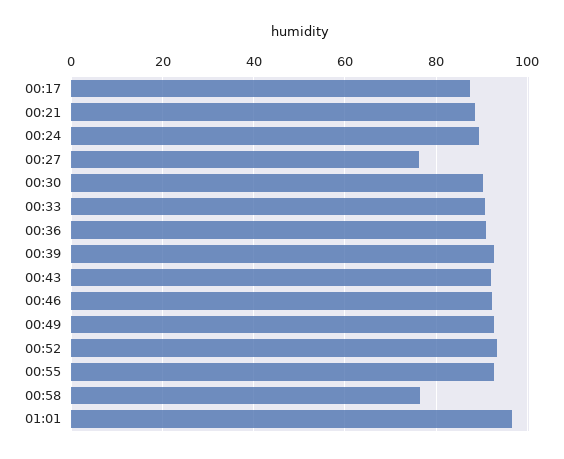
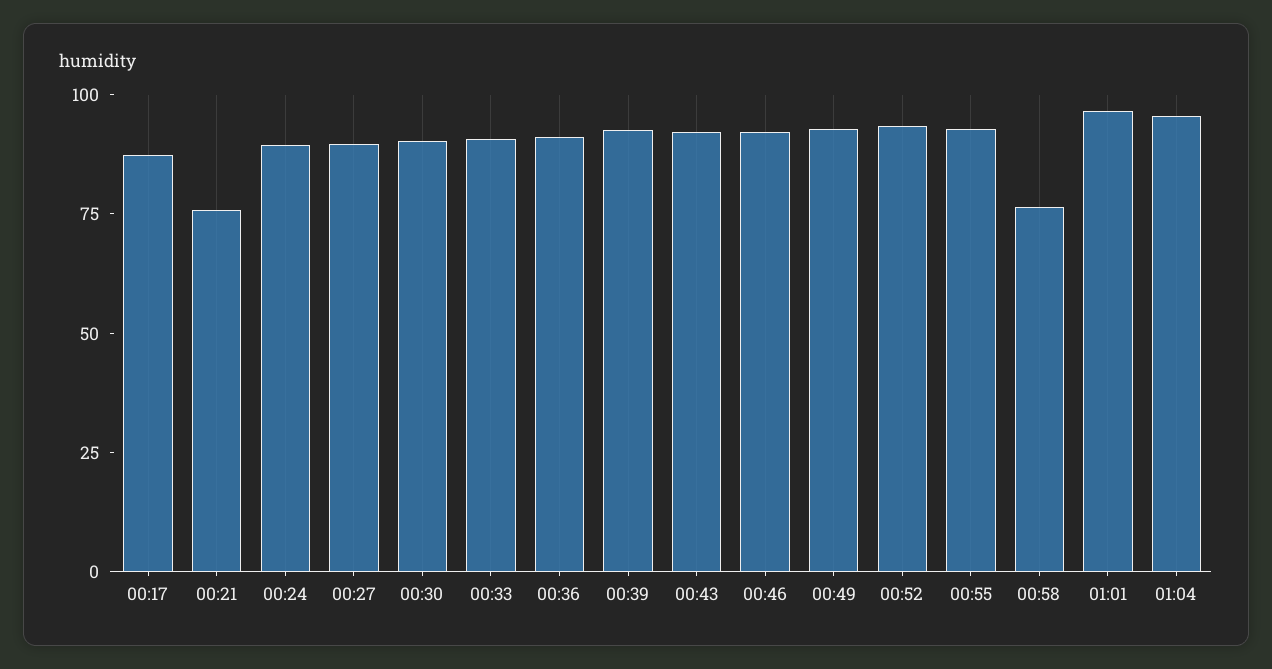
00:21: 88 -> 75
00:27: 76 -> 90
01:04: none -> 95

